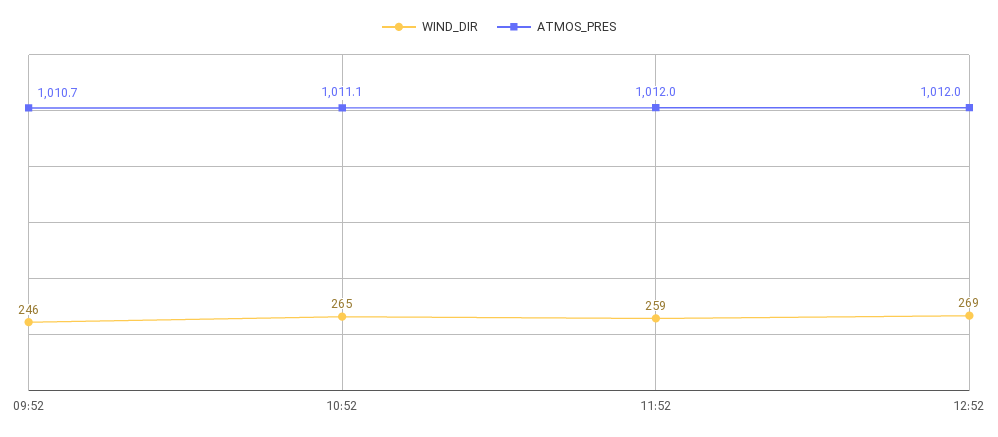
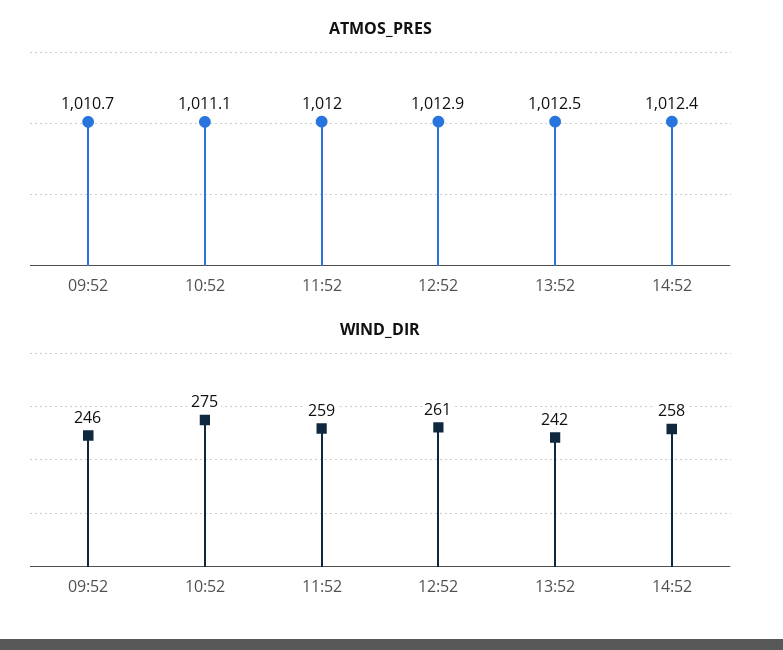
WIND_DIR, 10:52: 265 -> 275
WIND_DIR, 12:52: 269 -> 261
ATMOS_PRES, 12:52: 1012 -> 1012.9
ATMOS_PRES, 13:52: none -> 1012.5
ATMOS_PRES, 14:52: none -> 1012.4
WIND_DIR, 13:52: none -> 242
WIND_DIR, 14:52: none -> 258

